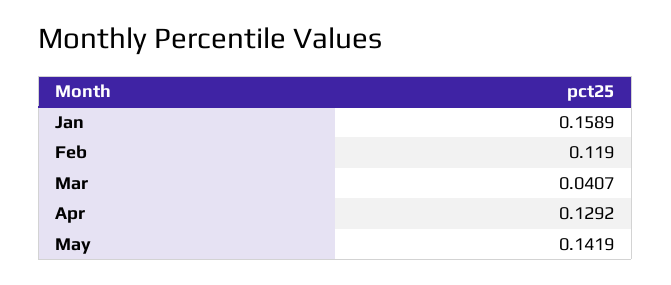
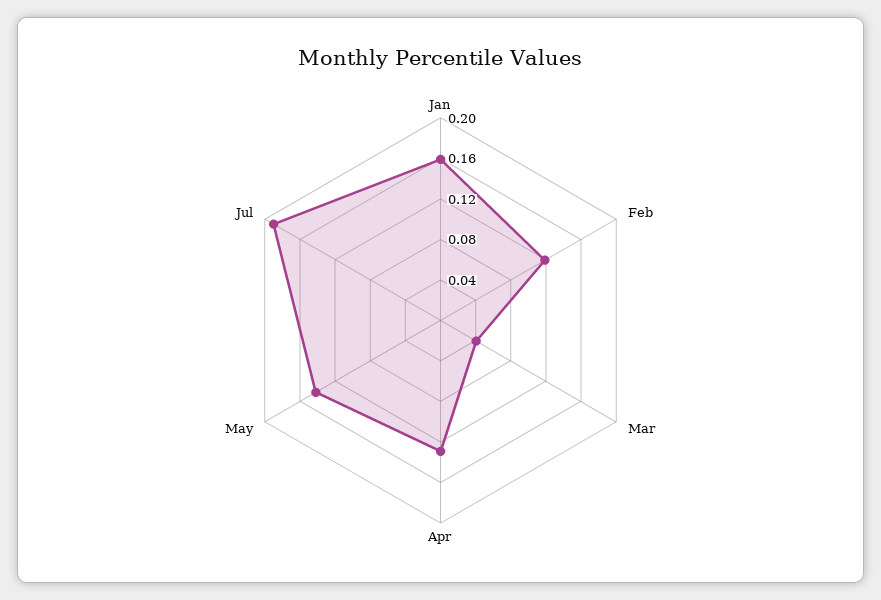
Jul: none -> 0.19

